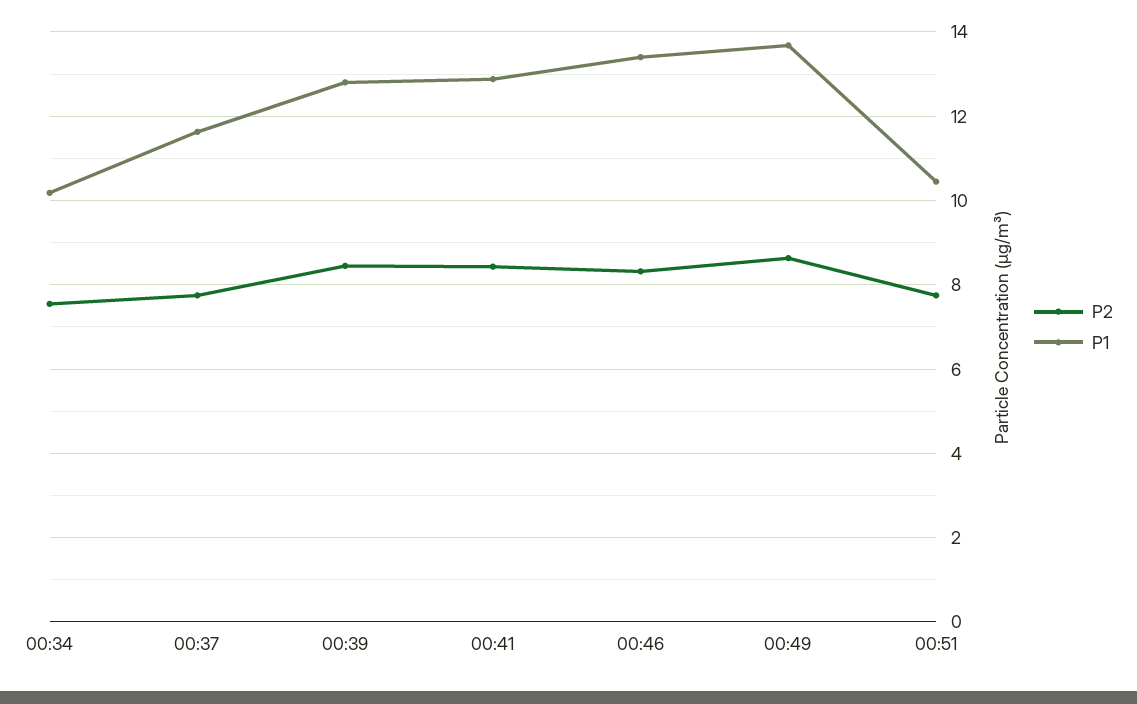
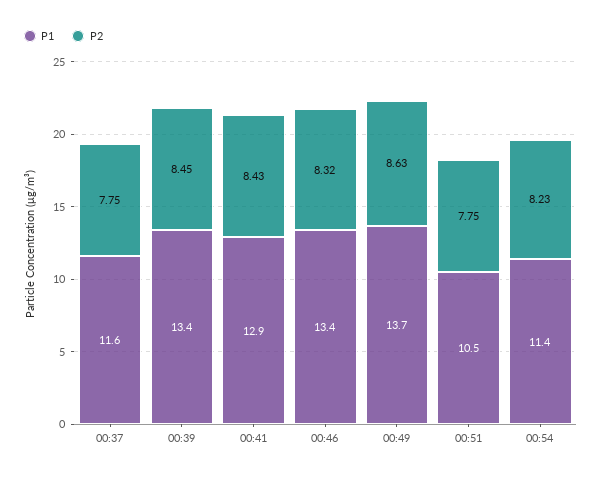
P2, 00:34: 7.6 -> none
P1, 00:34: 10.2 -> none
P1, 00:39: 12.8 -> 13.4
P1, 00:54: none -> 11.4
P2, 00:54: none -> 8.23

